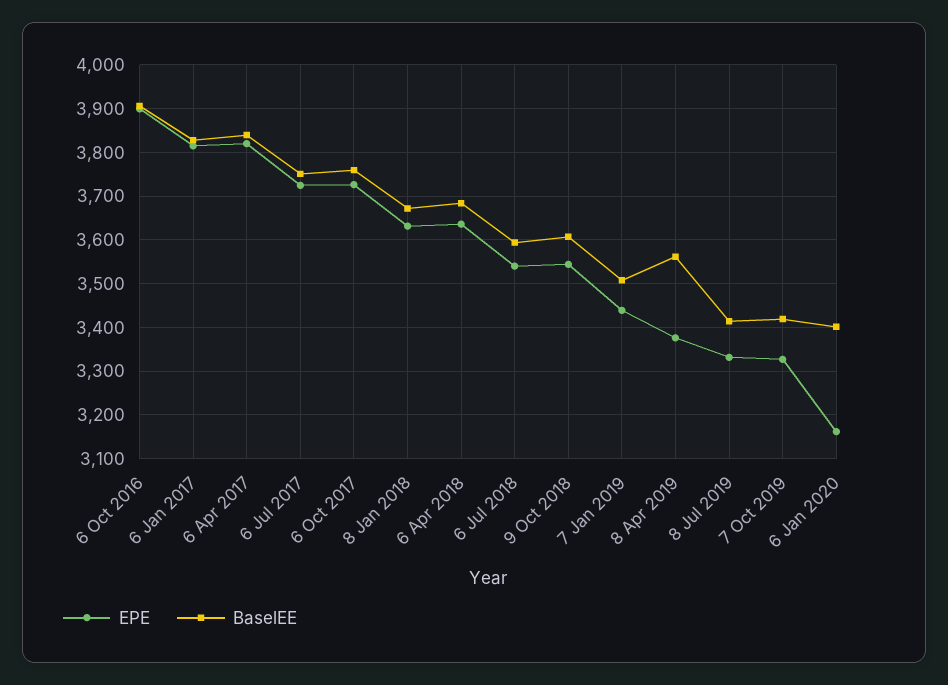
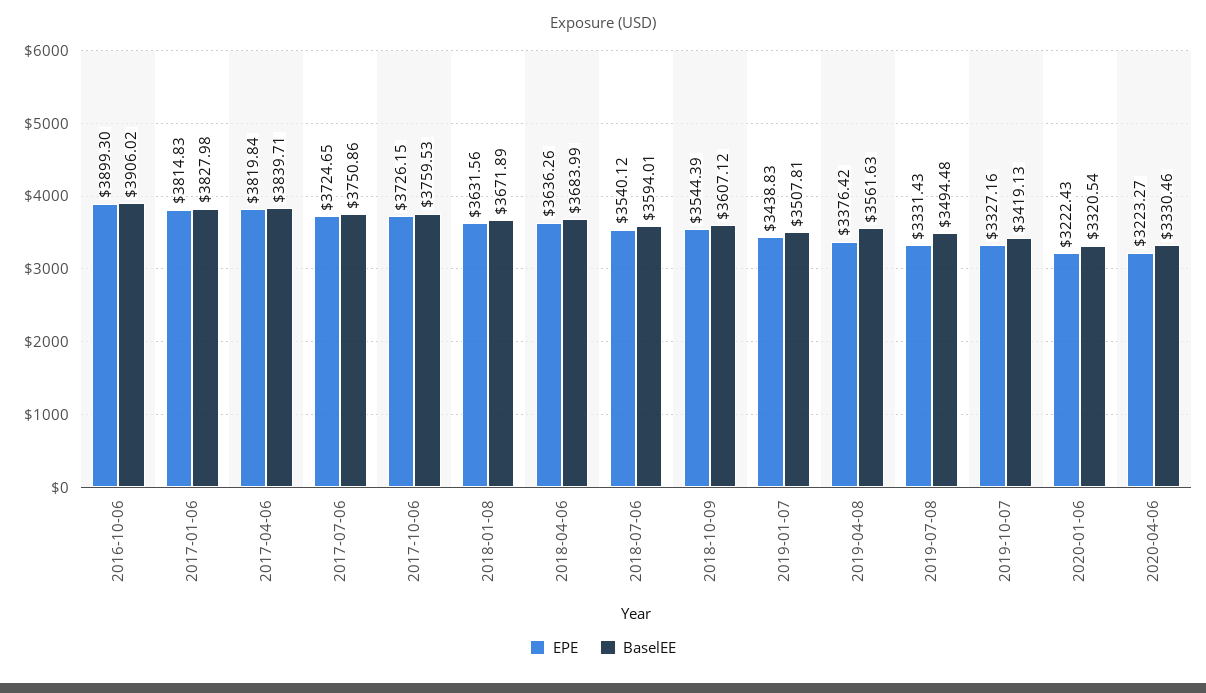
BaselEE, 8 Jul 2019: 3420 -> 3494.48
EPE, 6 Jan 2020: 3160 -> 3222.43
BaselEE, 6 Jan 2020: 3400 -> 3320.54
EPE, 2020-04-06: none -> 3223.27
BaselEE, 2020-04-06: none -> 3330.46

